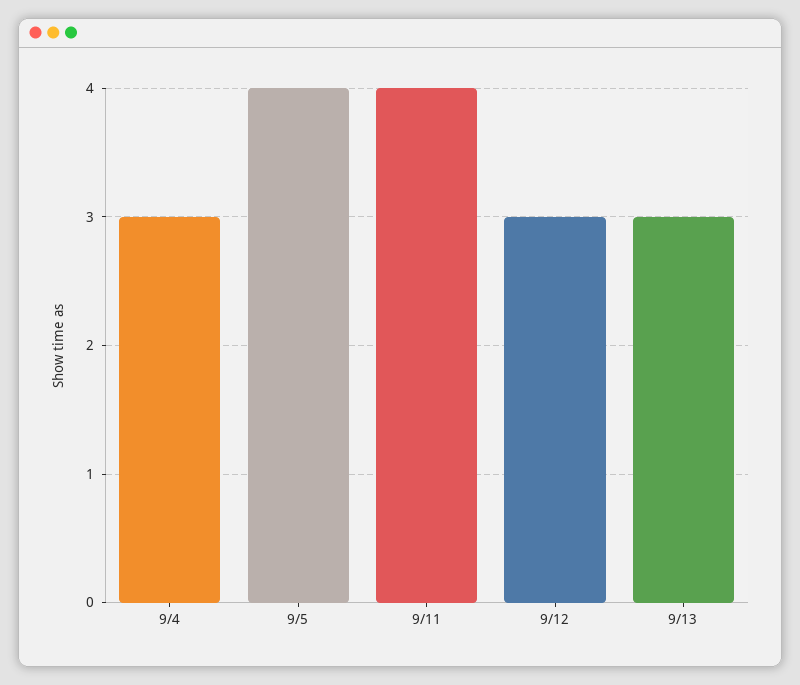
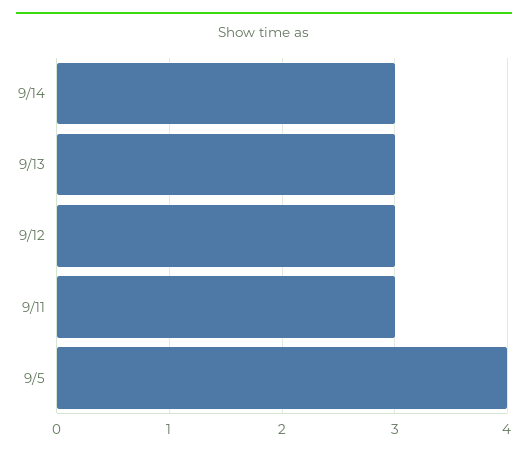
9/4: 3 -> none
9/11: 4 -> 3
9/14: none -> 3

